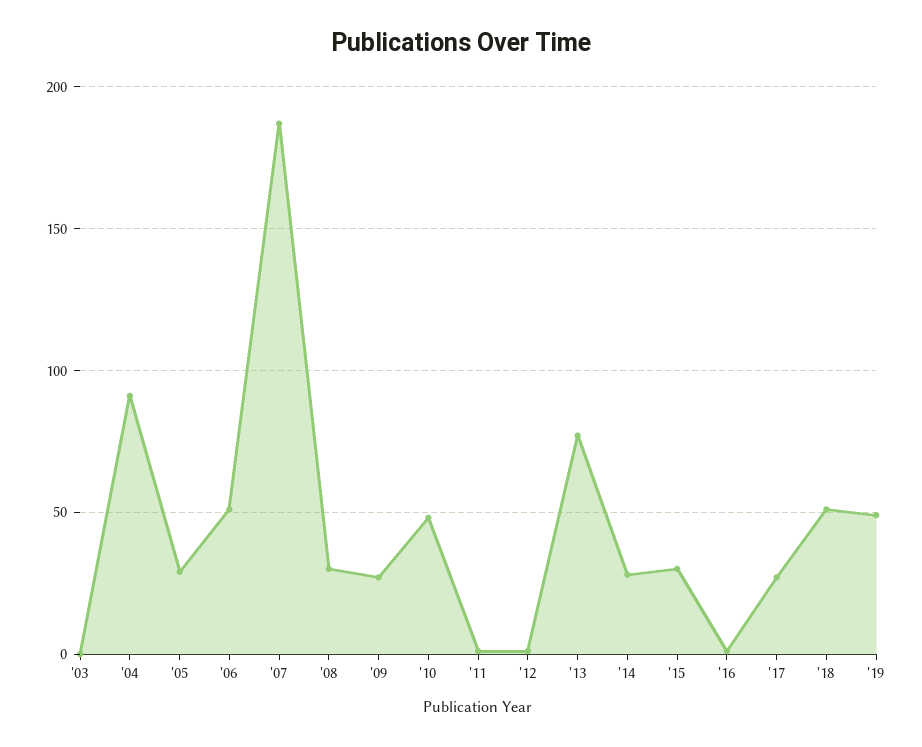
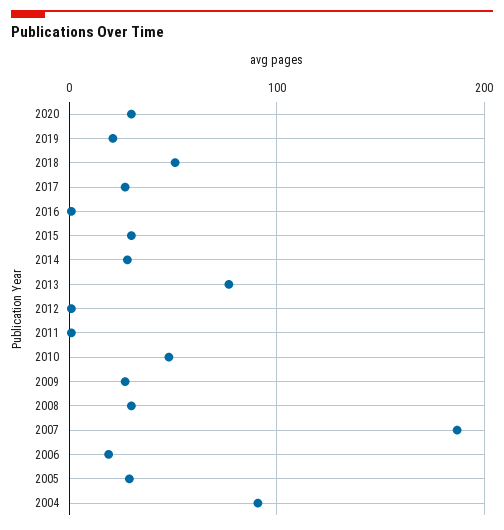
'03: 0 -> none
'06: 50 -> 20
'19: 50 -> 20
2020: none -> 30

